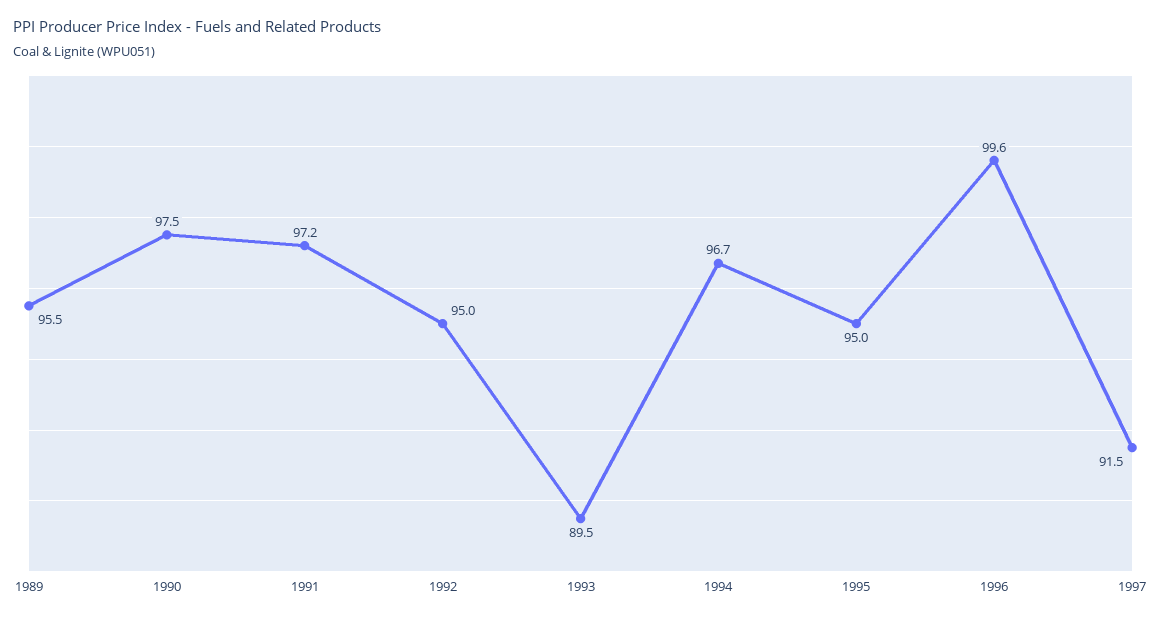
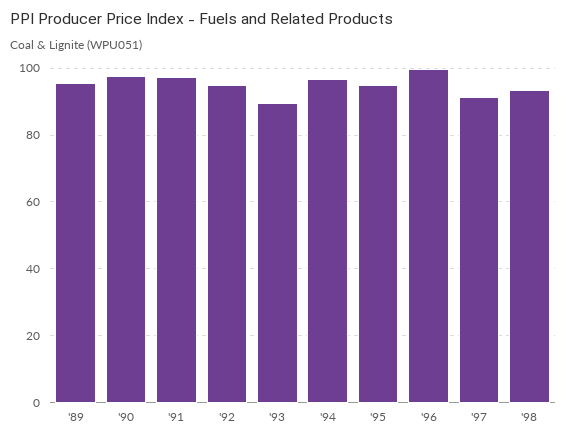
'98: none -> 94

